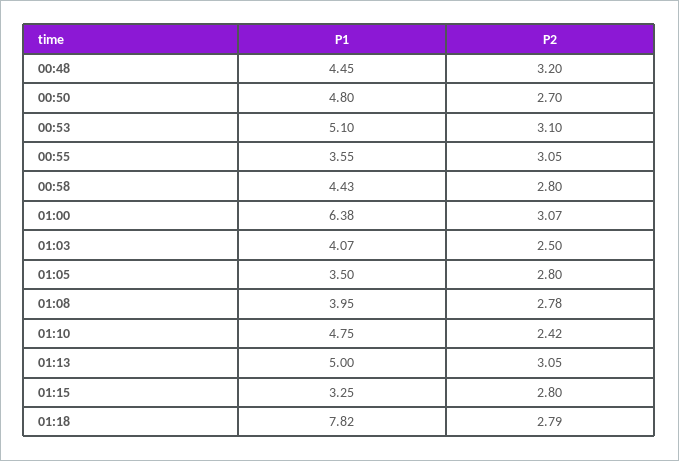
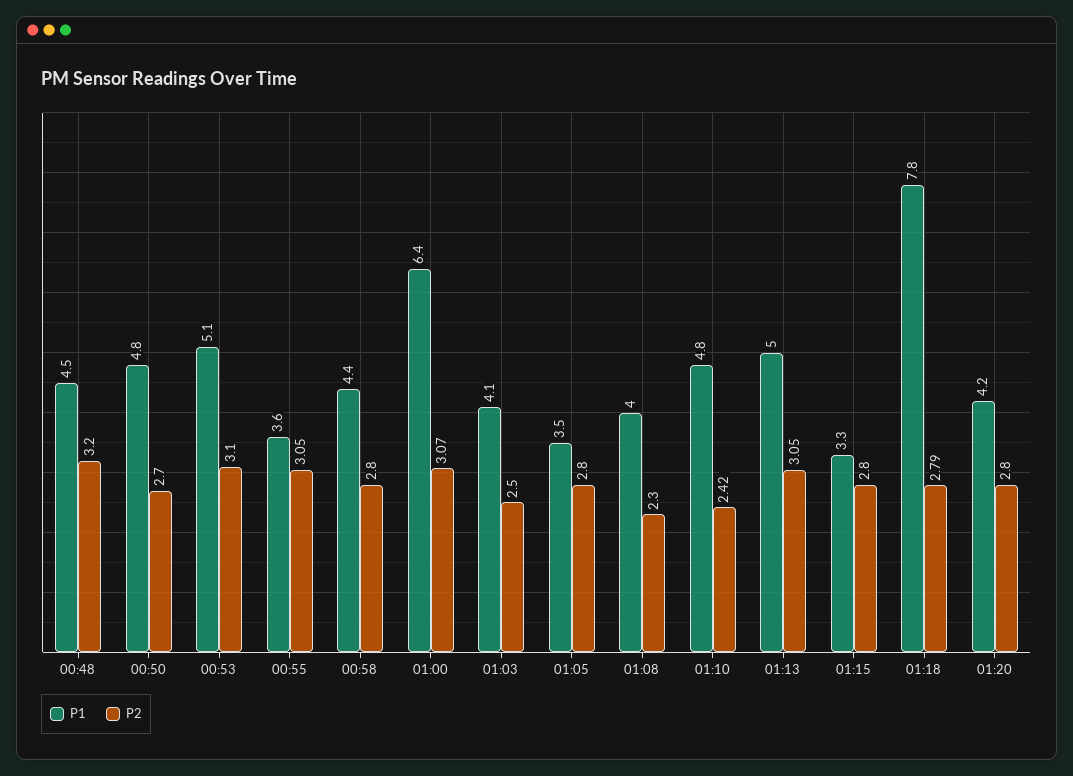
P2, 01:08: 2.78 -> 2.3
P1, 01:20: none -> 4.2
P2, 01:20: none -> 2.8

